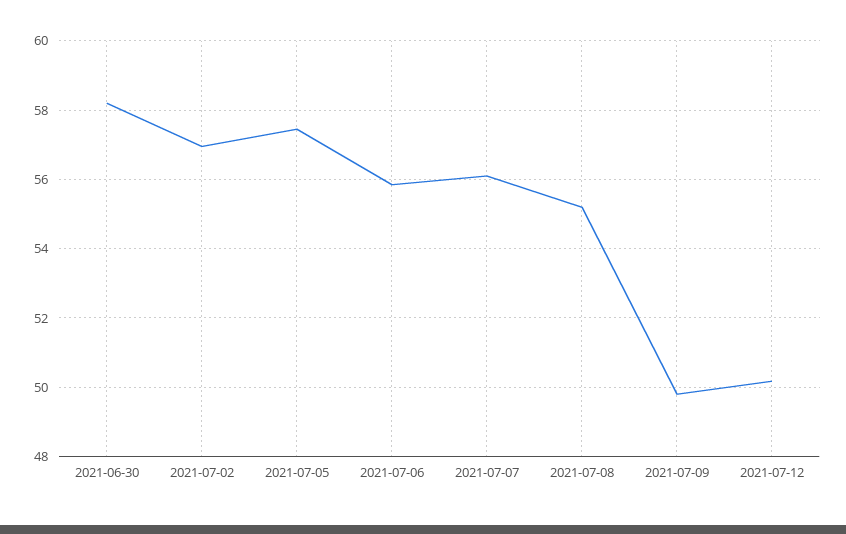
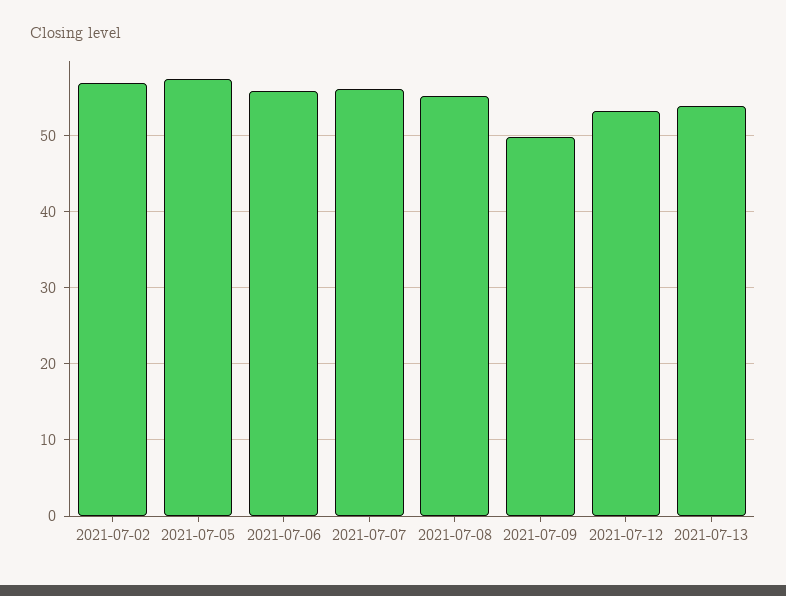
2021-06-30: 58.2 -> none
2021-07-12: 50.2 -> 53
2021-07-13: none -> 54

